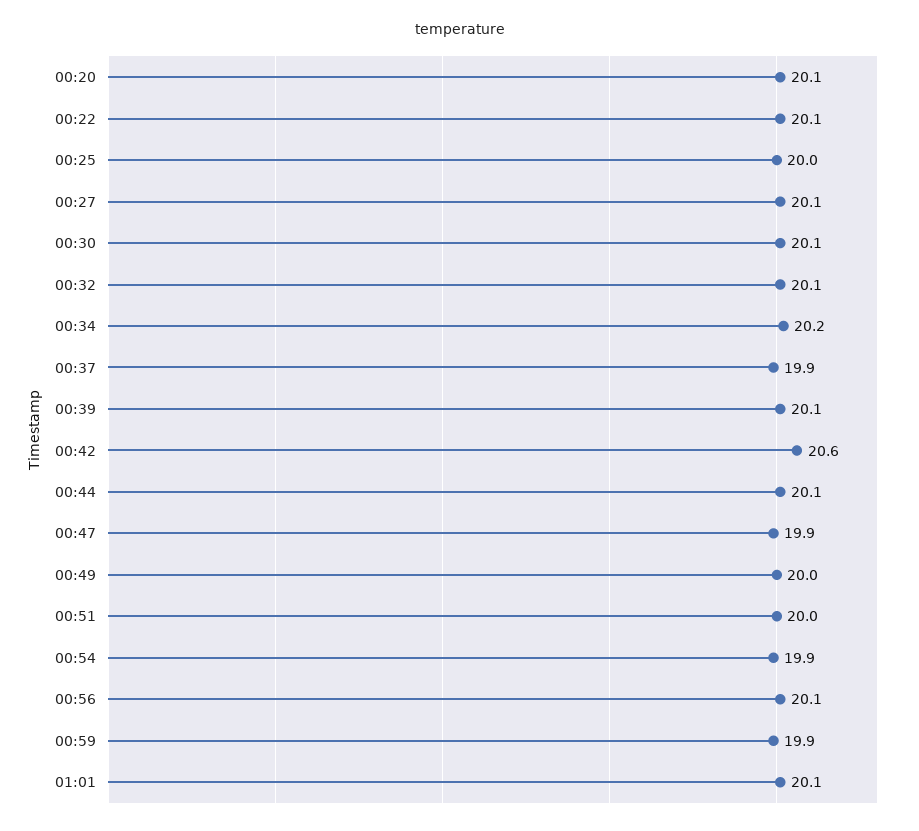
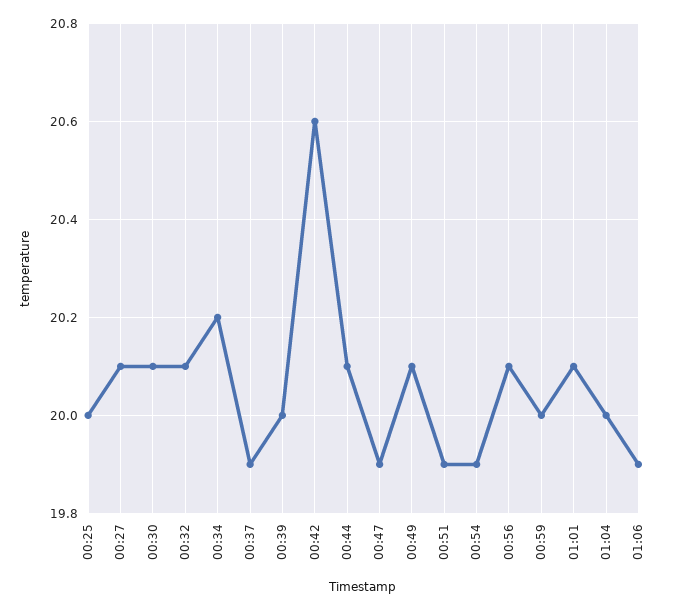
00:20: 20.1 -> none
00:22: 20.1 -> none
00:39: 20.1 -> 20
00:49: 20 -> 20.1
00:51: 20 -> 19.9
00:59: 19.9 -> 20
01:04: none -> 20
01:06: none -> 19.9

